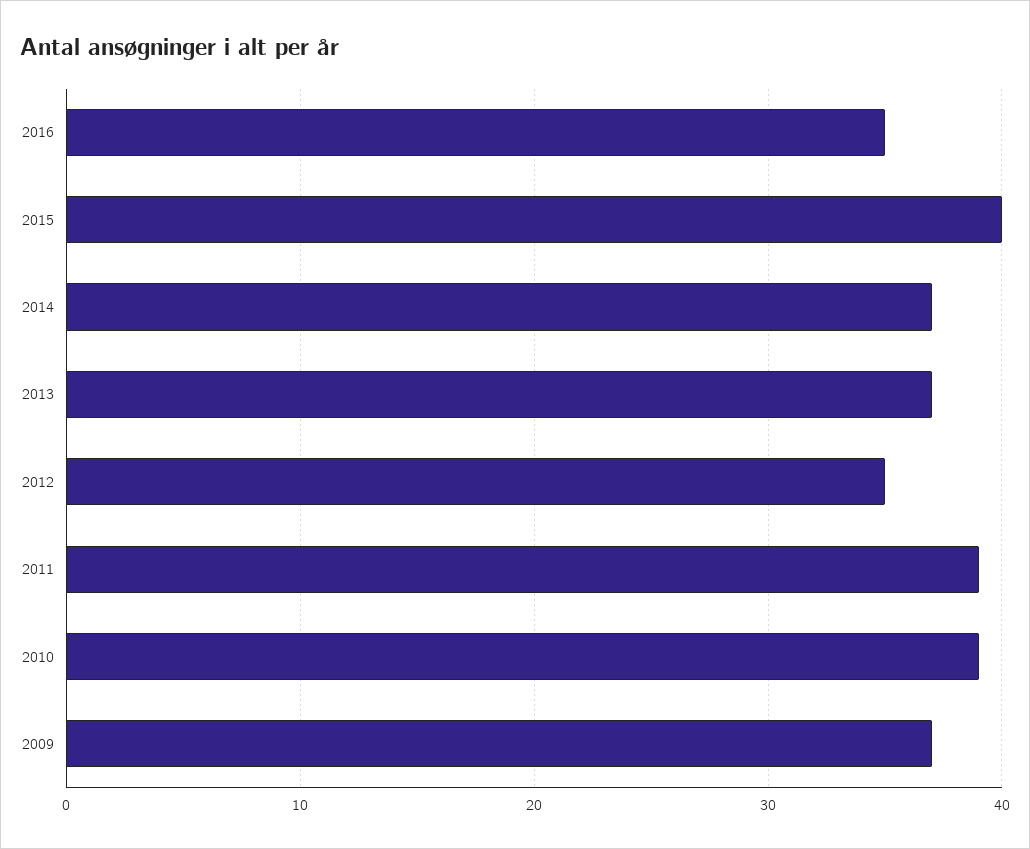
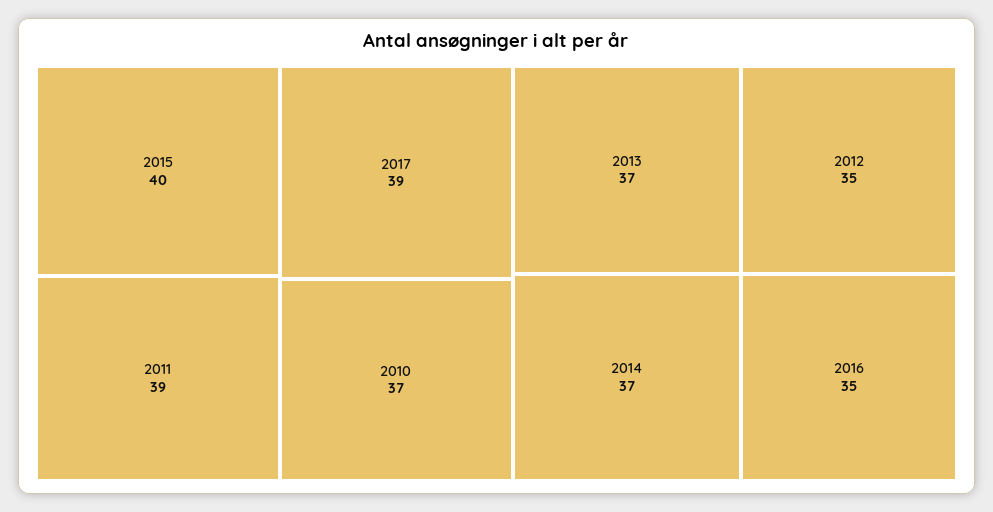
2010: 39 -> 37
2009: 37 -> none
2017: none -> 39

